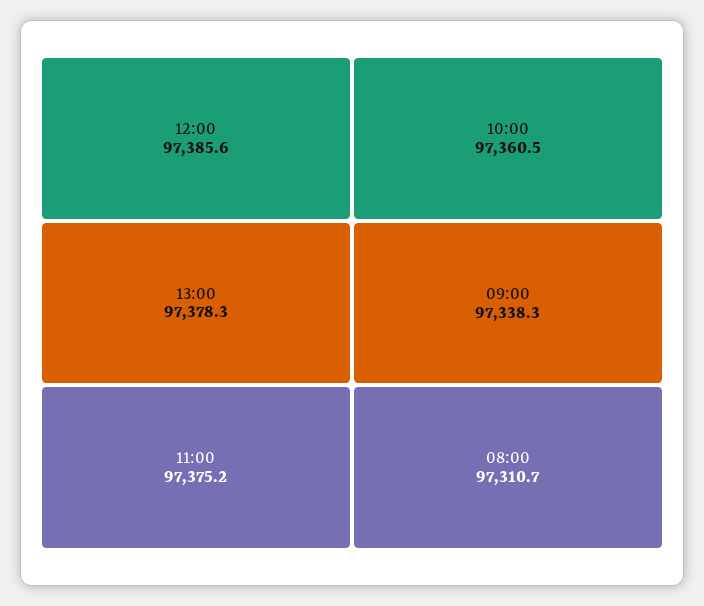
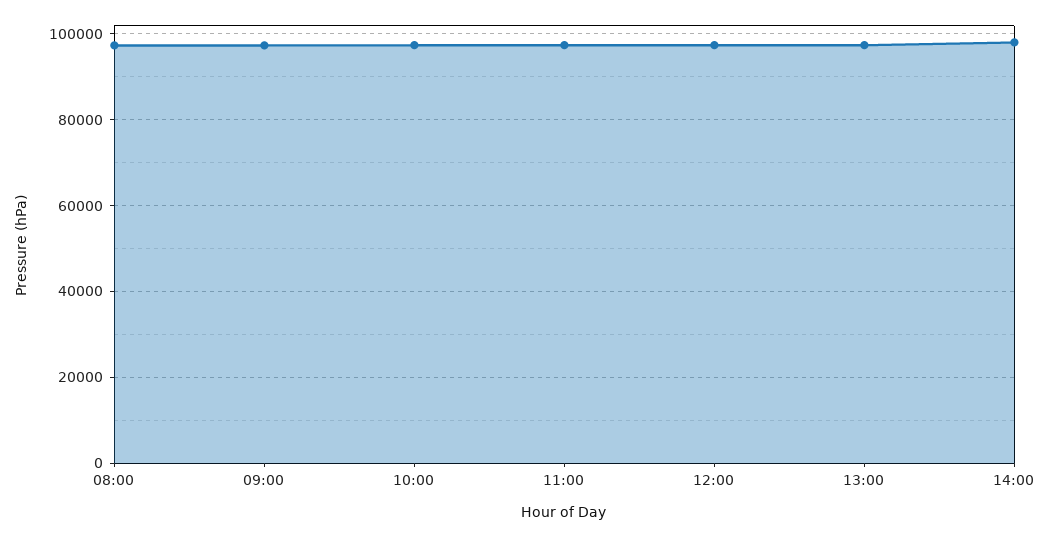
14:00: none -> 98000

